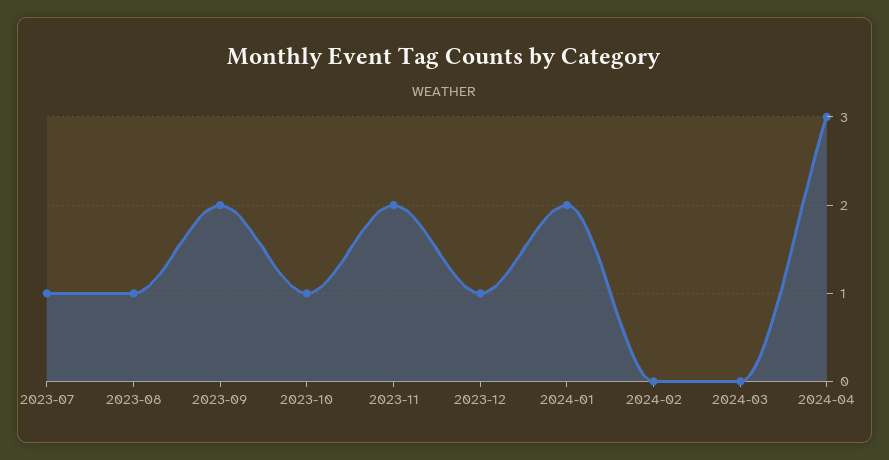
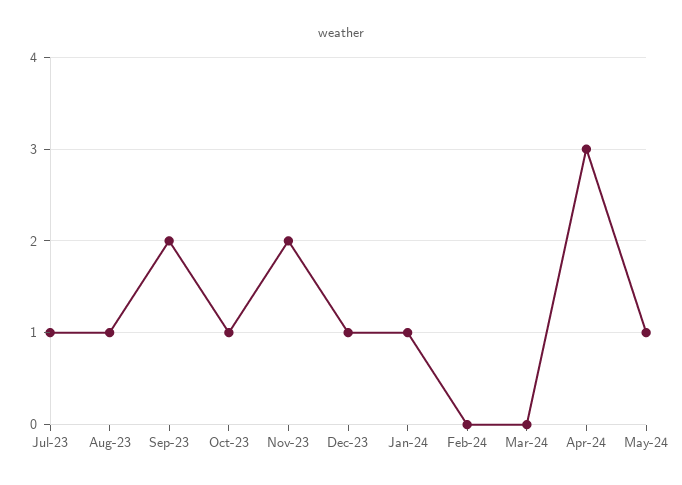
2024-01: 2 -> 1
May-24: none -> 1

